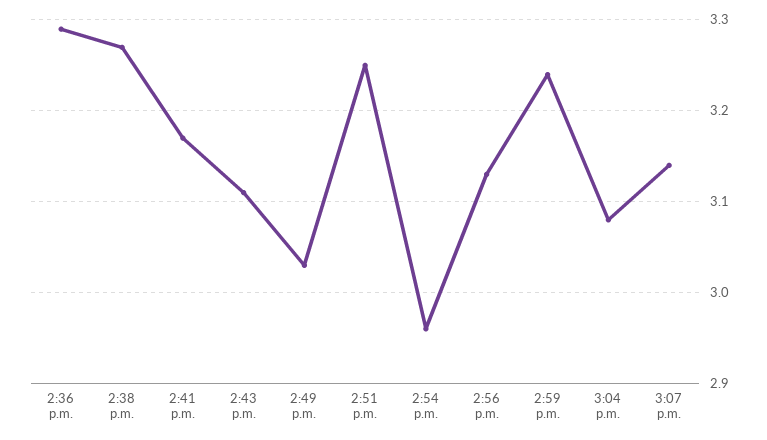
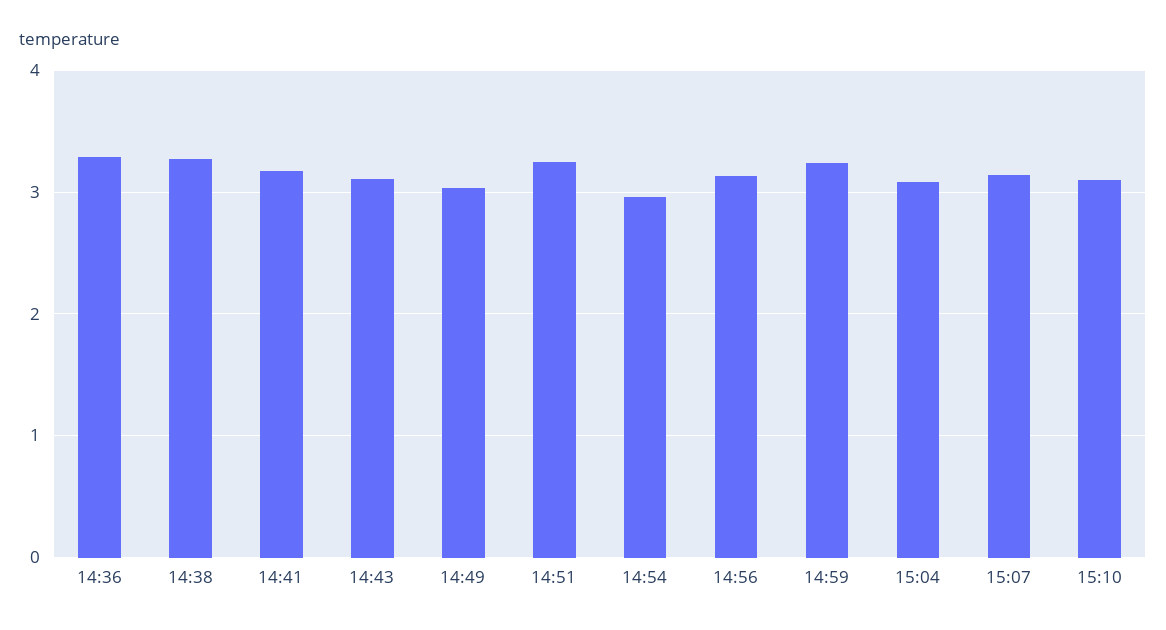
15:10: none -> 3.1

